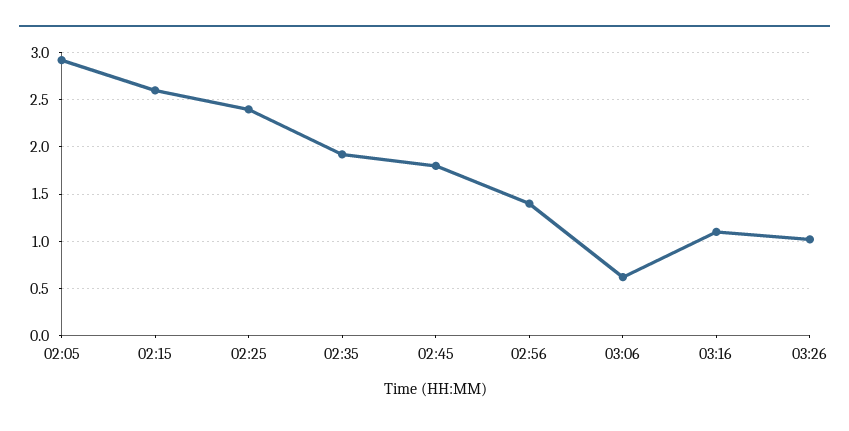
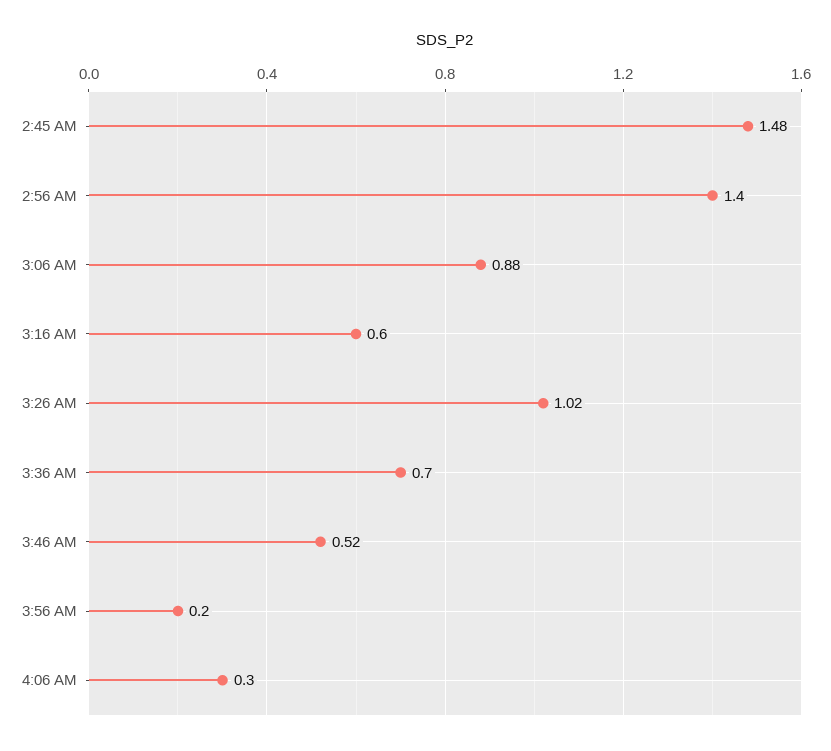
02:05: 2.9 -> none
02:15: 2.6 -> none
02:25: 2.4 -> none
02:35: 1.9 -> none
02:45: 1.8 -> 1.48
03:06: 0.6 -> 0.88
03:16: 1.1 -> 0.6
3:36 AM: none -> 0.7
3:46 AM: none -> 0.52
3:56 AM: none -> 0.2
4:06 AM: none -> 0.3

